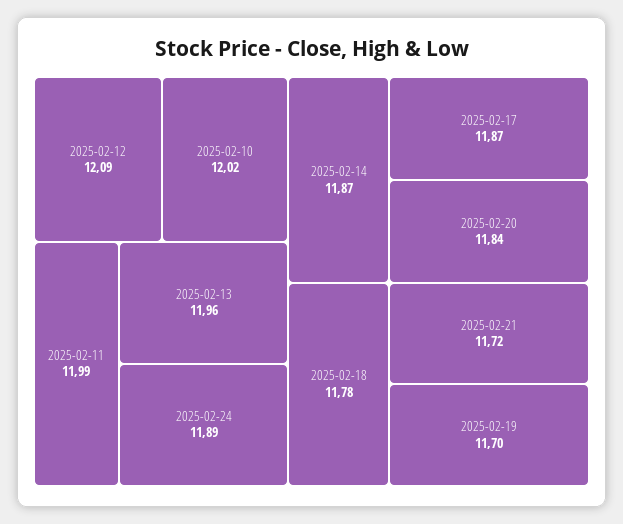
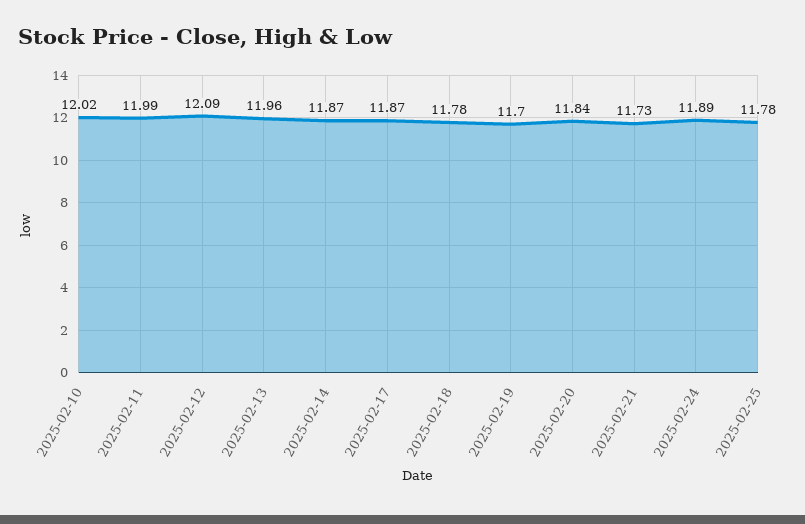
2025-02-21: 11.72 -> 11.73
2025-02-25: none -> 11.78

